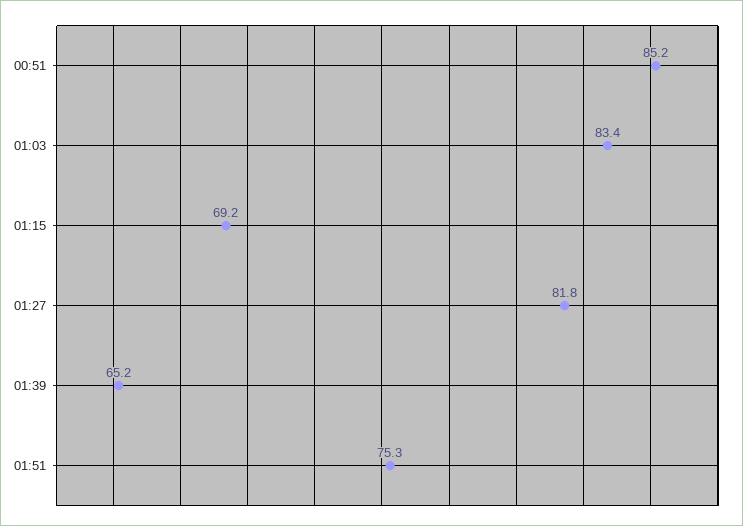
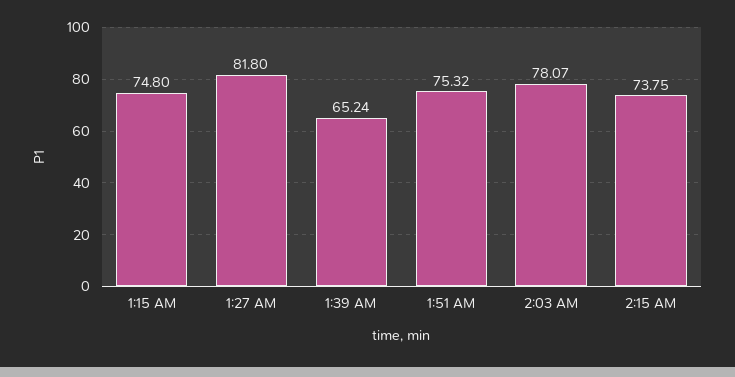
00:51: 85.2 -> none
01:03: 83.4 -> none
01:15: 69.2 -> 74.8
2:03 AM: none -> 78.07
2:15 AM: none -> 73.75

